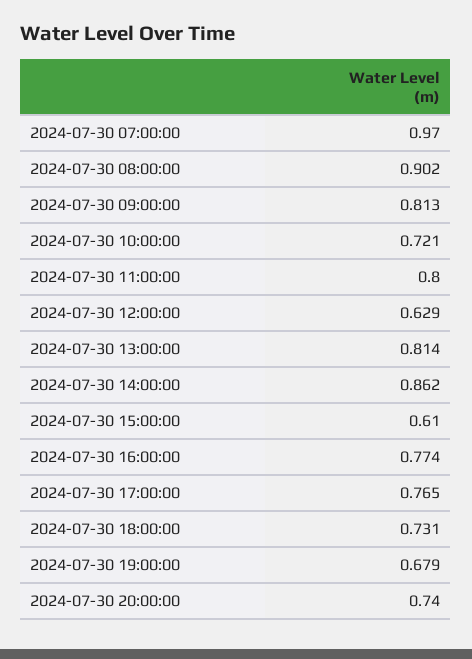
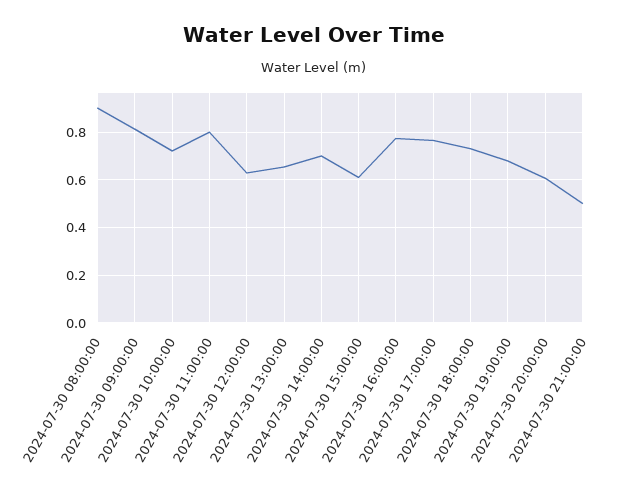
2024-07-30 07:00:00: 0.97 -> none
2024-07-30 13:00:00: 0.814 -> 0.65
2024-07-30 14:00:00: 0.862 -> 0.7
2024-07-30 20:00:00: 0.74 -> 0.6
2024-07-30 21:00:00: none -> 0.5

